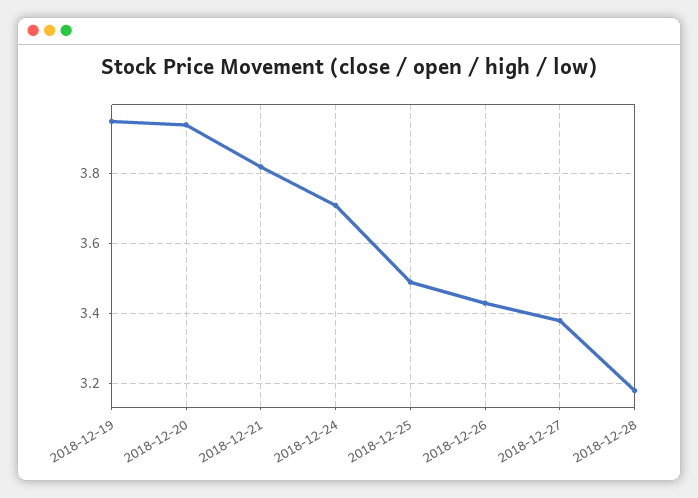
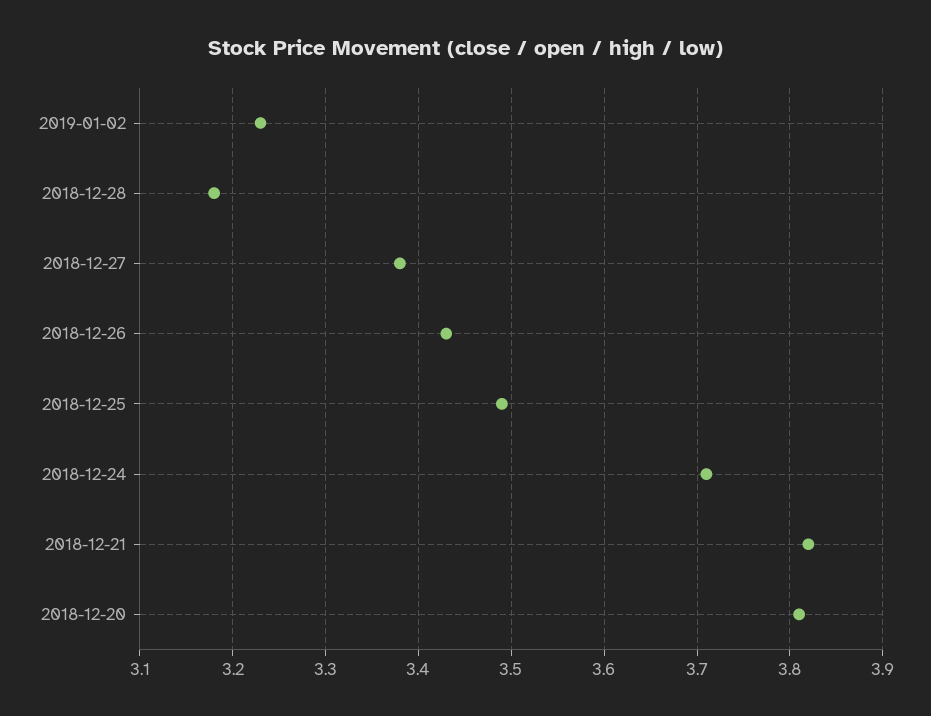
2018-12-19: 3.95 -> none
2018-12-20: 3.95 -> 3.81
2019-01-02: none -> 3.23

